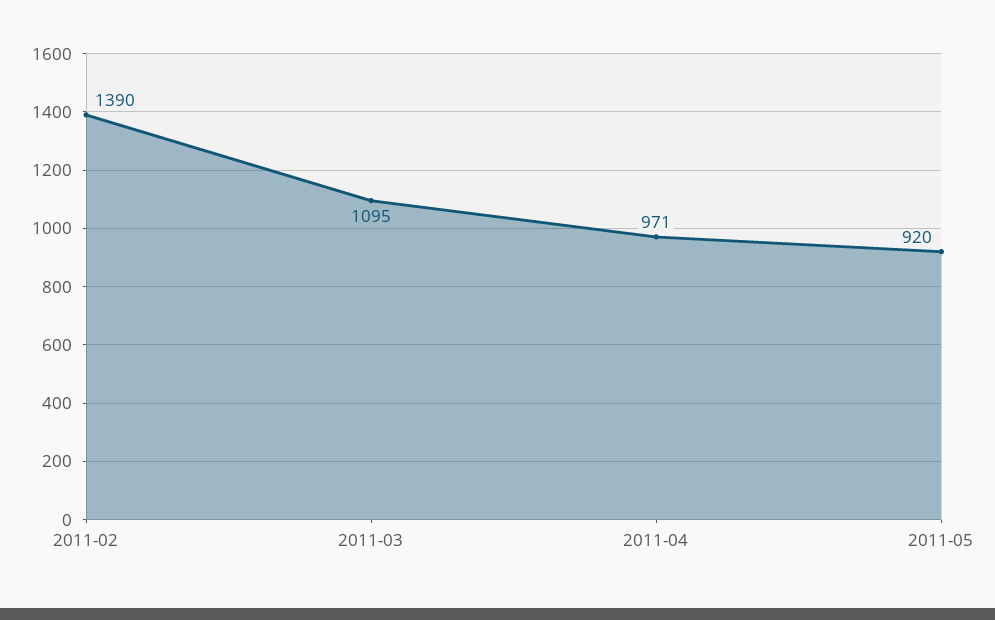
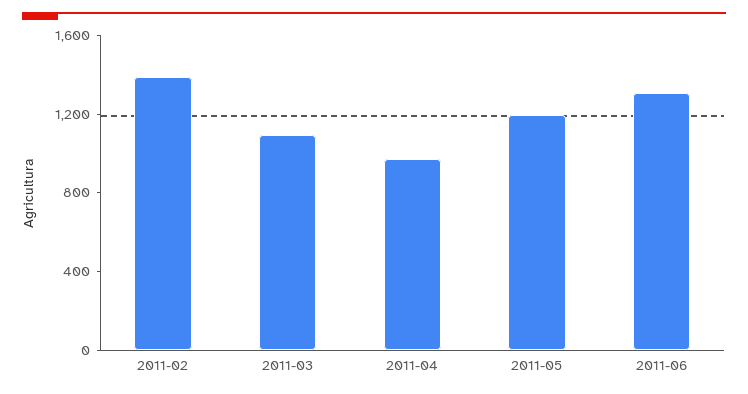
2011-05: 920 -> 1200
2011-06: none -> 1300

